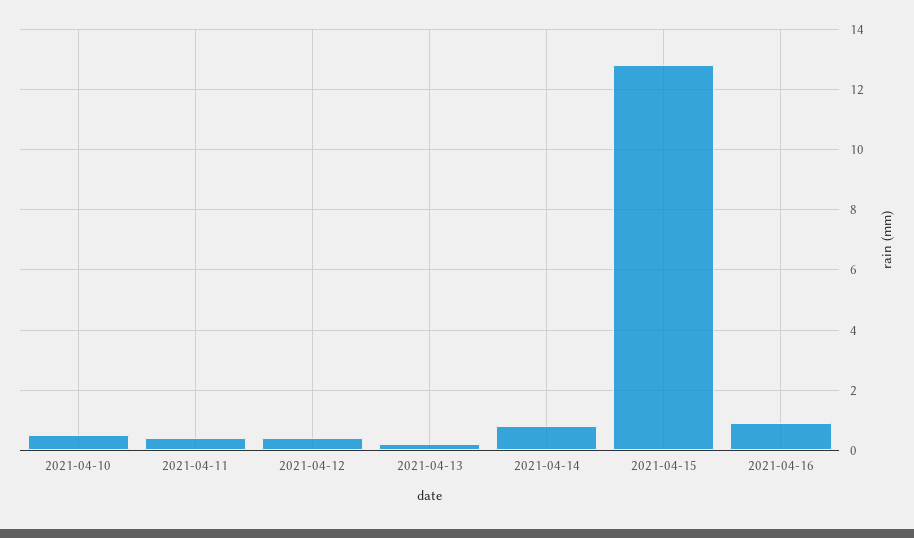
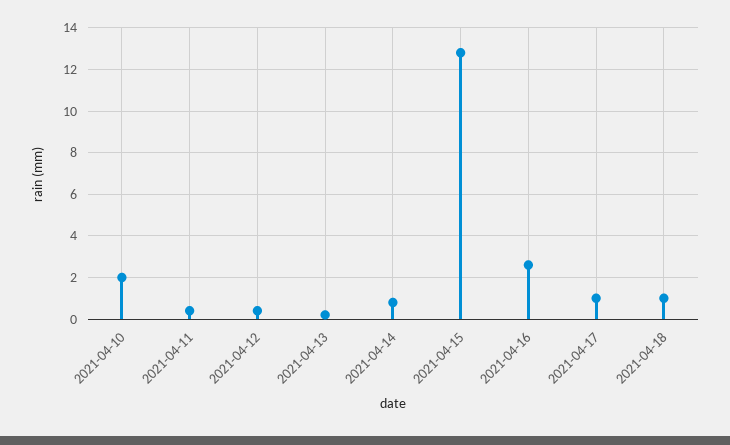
2021-04-10: 0.5 -> 2
2021-04-16: 1 -> 2.5
2021-04-17: none -> 1
2021-04-18: none -> 1

